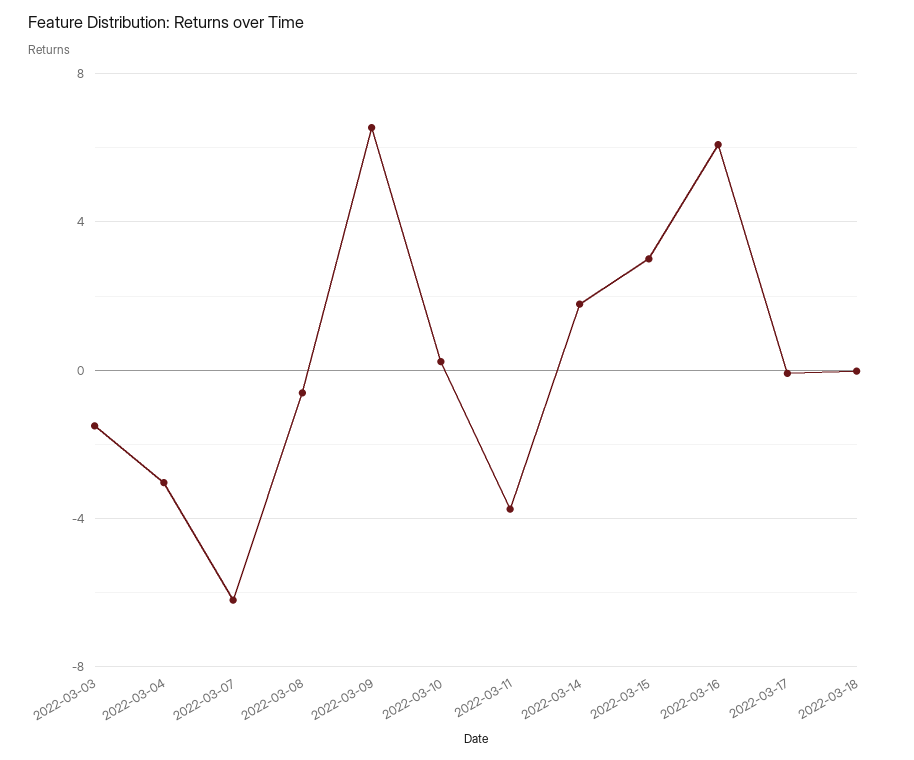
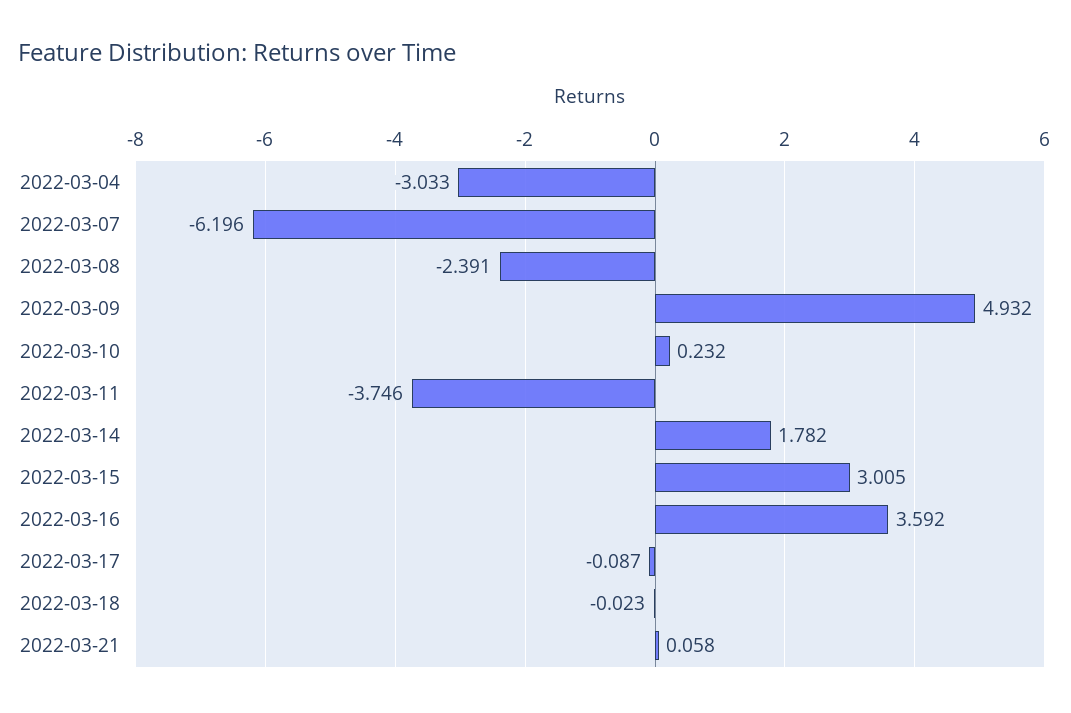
2022-03-03: -1.5 -> none
2022-03-08: -0.5 -> -2.391
2022-03-09: 6.5 -> 4.932
2022-03-16: 6 -> 3.592
2022-03-21: none -> 0.058

